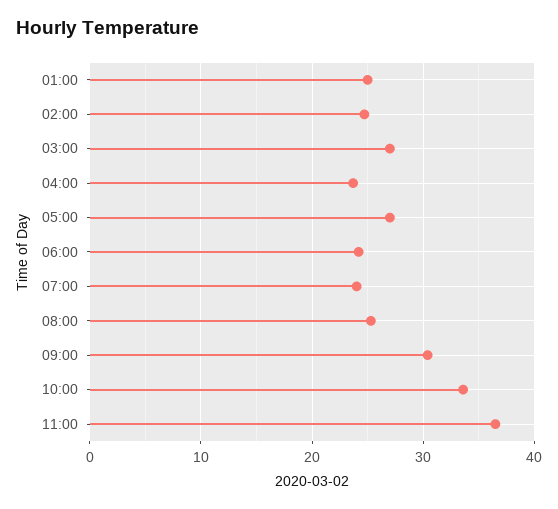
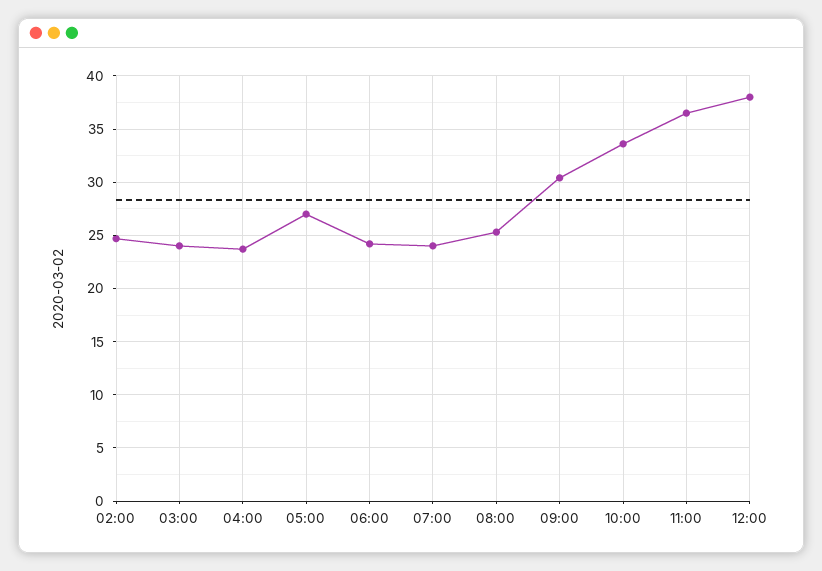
01:00: 25 -> none
03:00: 27 -> 24
12:00: none -> 38

